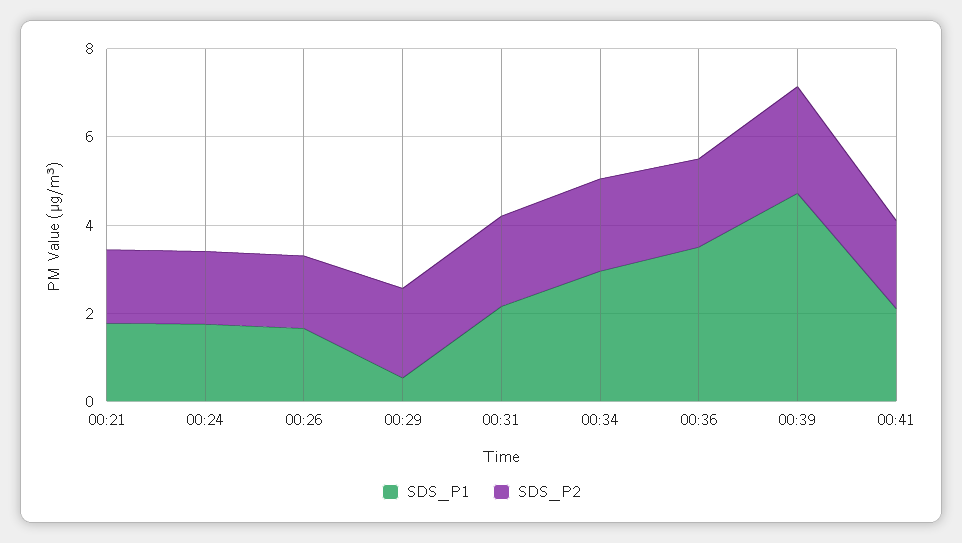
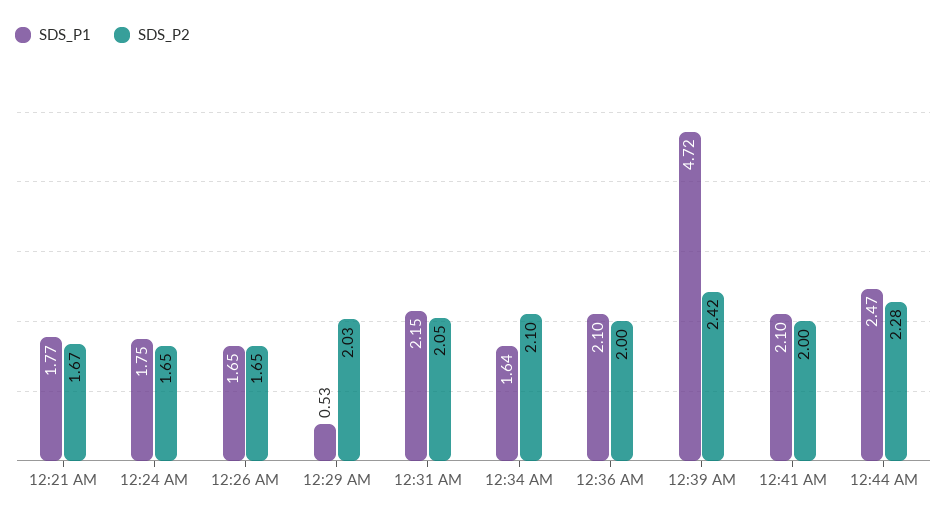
SDS_P1, 00:34: 3 -> 1.64
SDS_P1, 00:36: 3.5 -> 2.1
SDS_P1, 12:44 AM: none -> 2.47
SDS_P2, 12:44 AM: none -> 2.28

